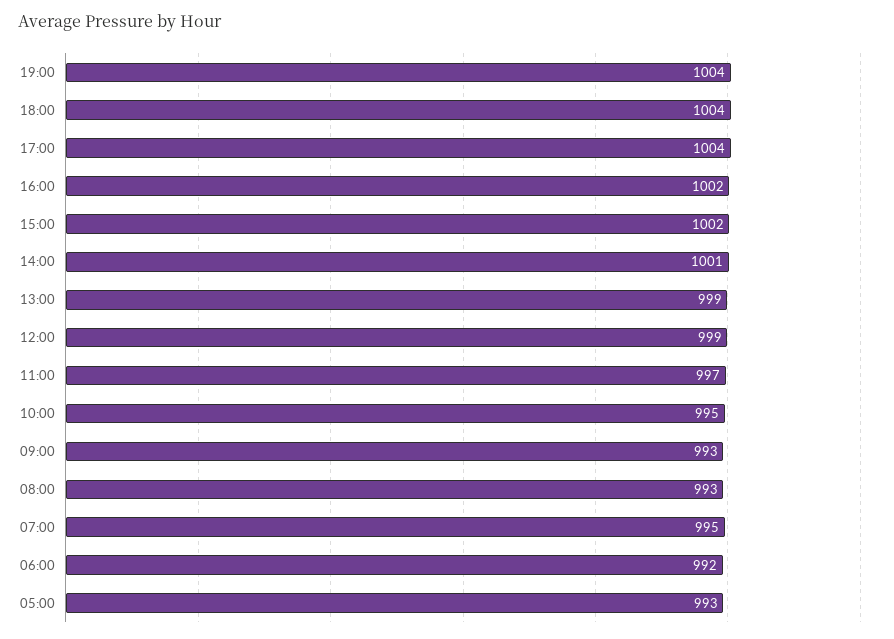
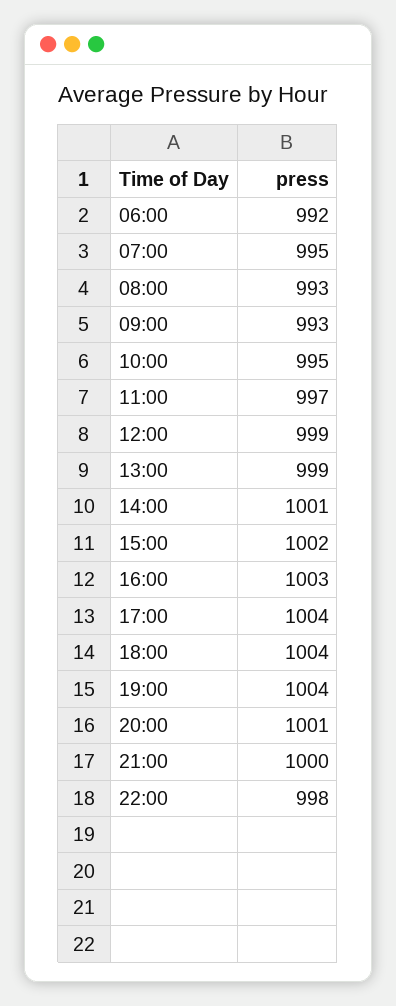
16:00: 1002 -> 1003
05:00: 993 -> none
20:00: none -> 1001
21:00: none -> 1000
22:00: none -> 998

